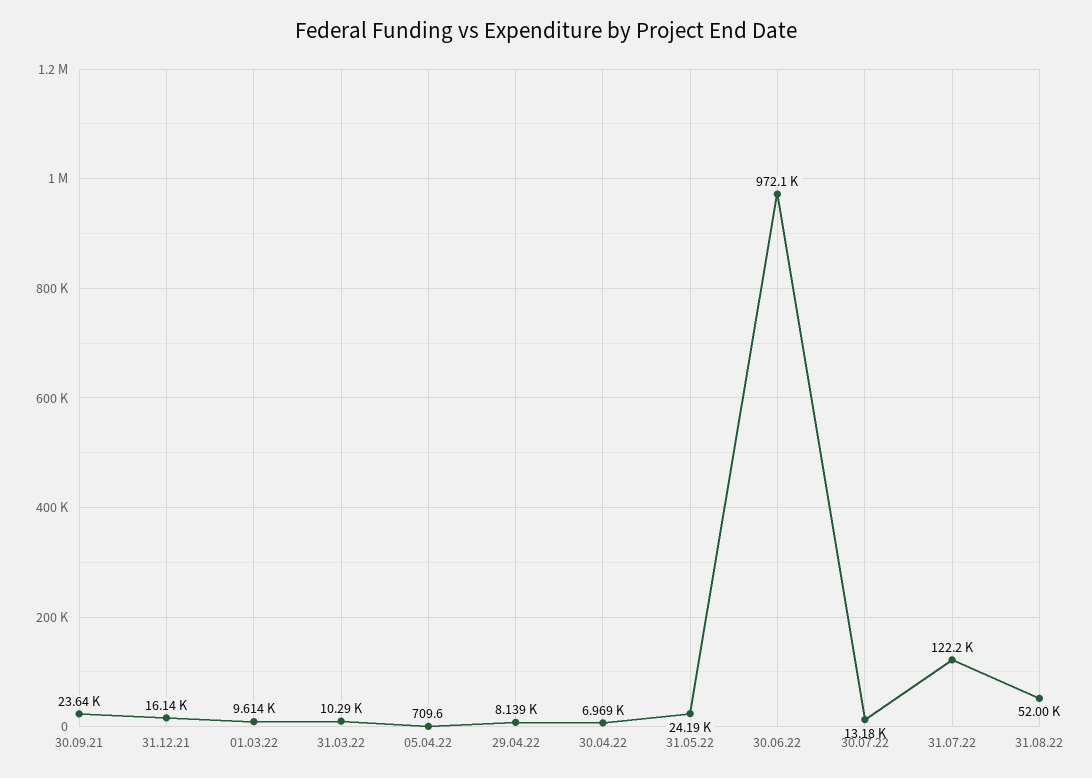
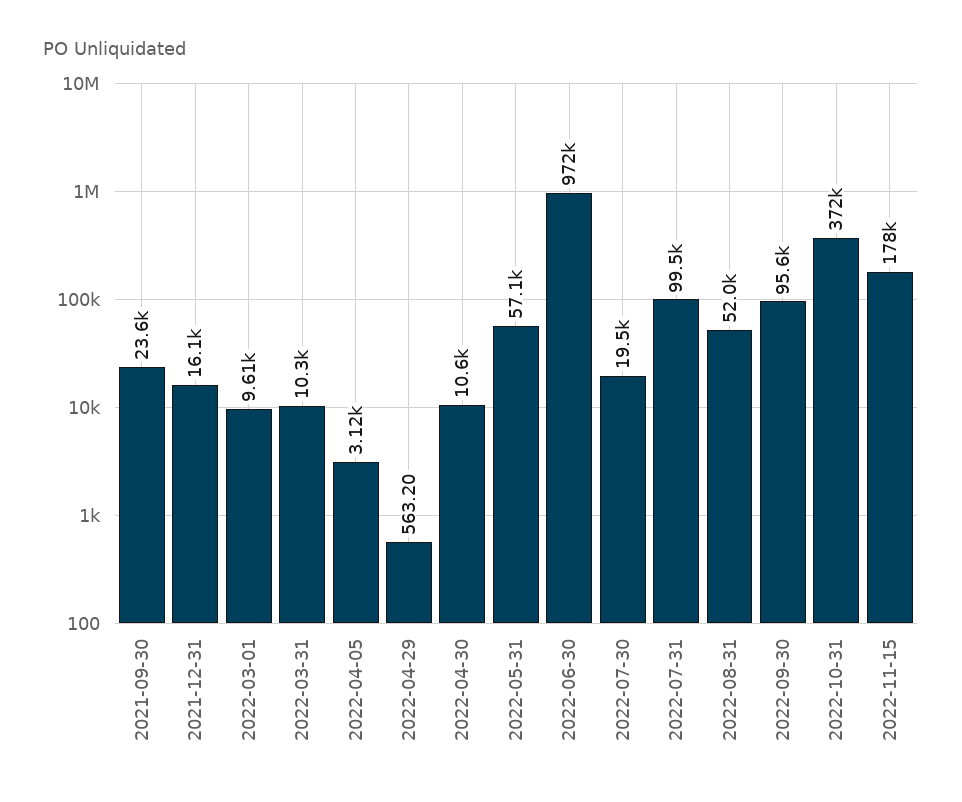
05.04.22: 709.6 -> 3120
29.04.22: 8139 -> 563.2
30.04.22: 6969 -> 10600
31.05.22: 24190 -> 57100
30.07.22: 13180 -> 19500
31.07.22: 122200 -> 99500
2022-09-30: none -> 95600
2022-10-31: none -> 372000
2022-11-15: none -> 178000

